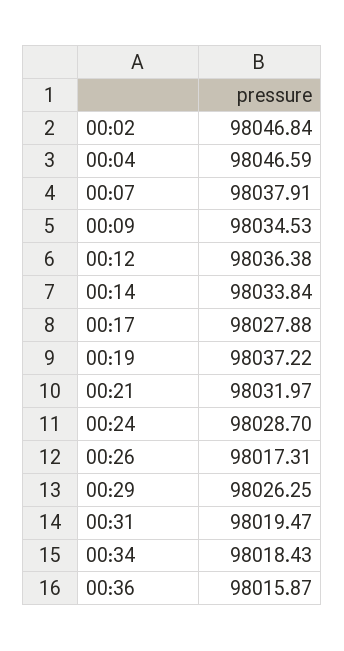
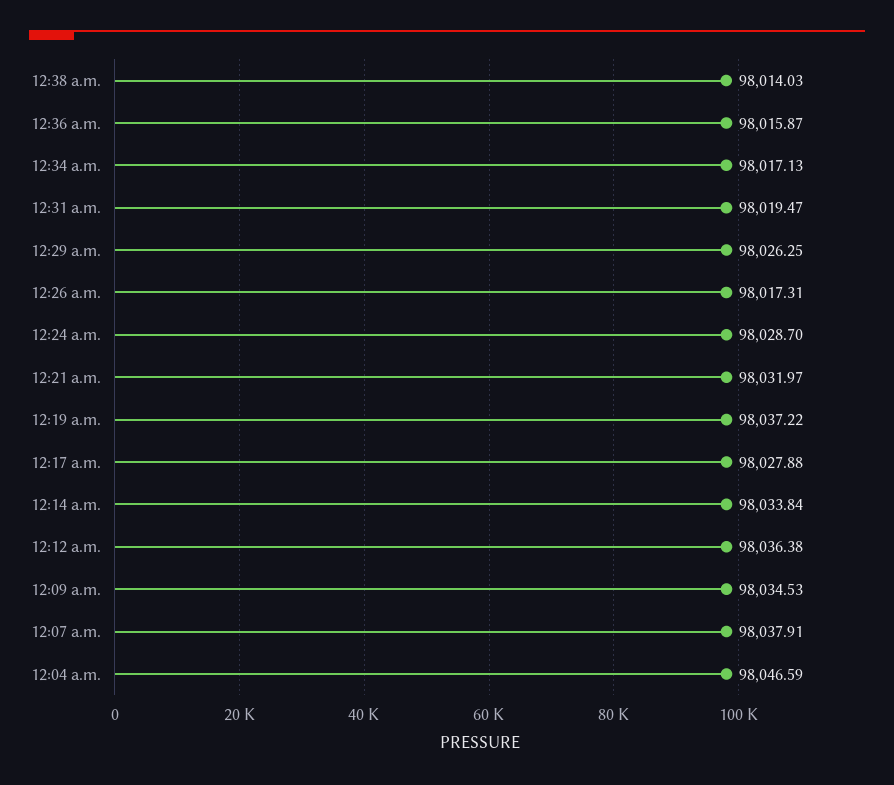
00:02: 98046.84 -> none
00:34: 98018.43 -> 98017.13
12:38 a.m.: none -> 98014.03

